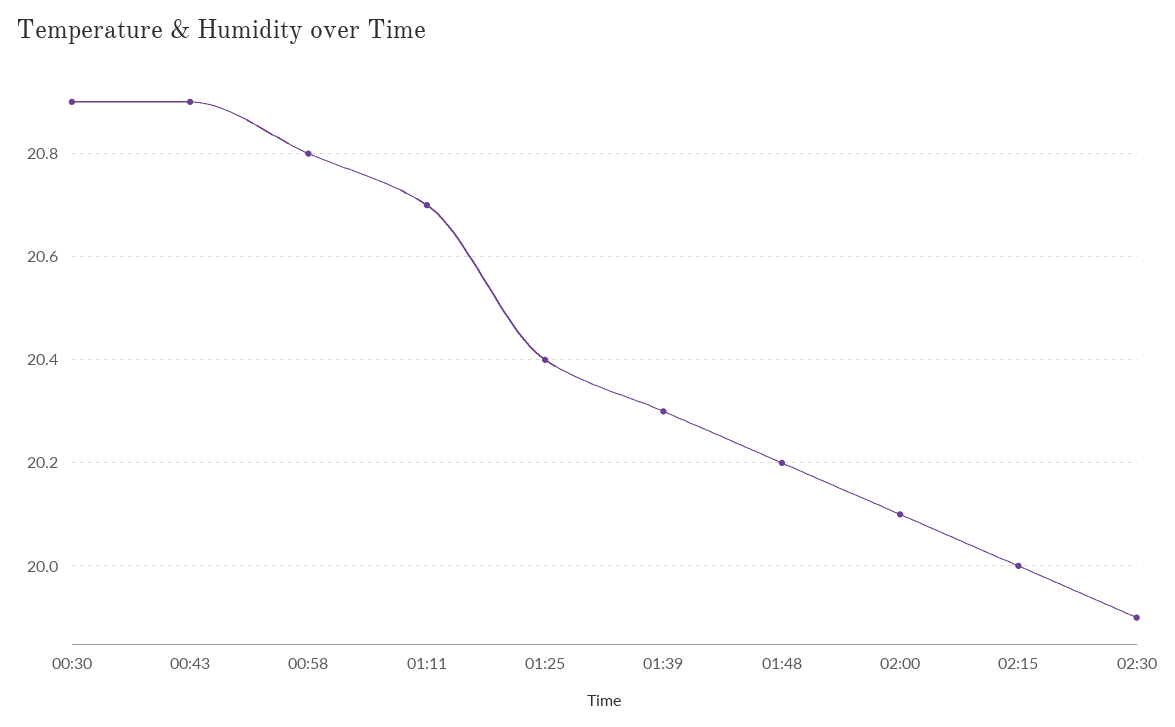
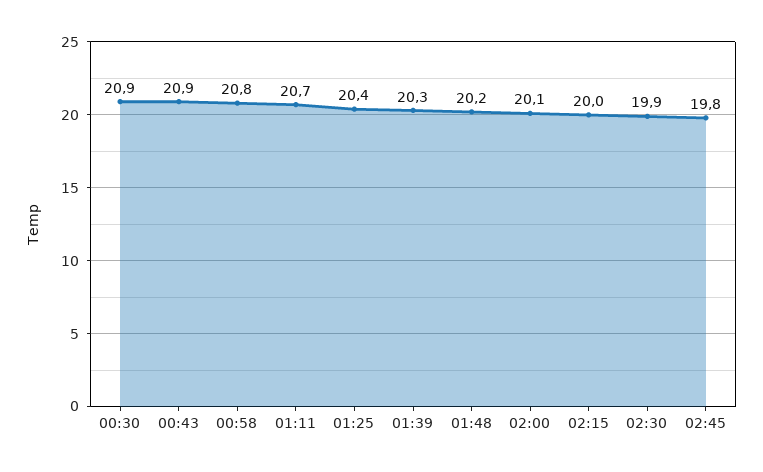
02:45: none -> 19.8

